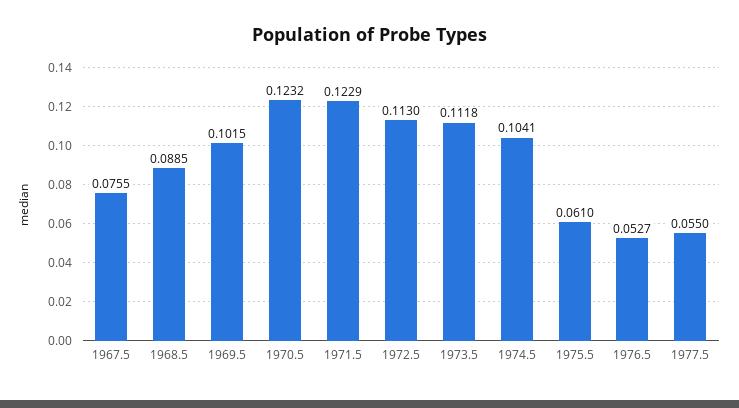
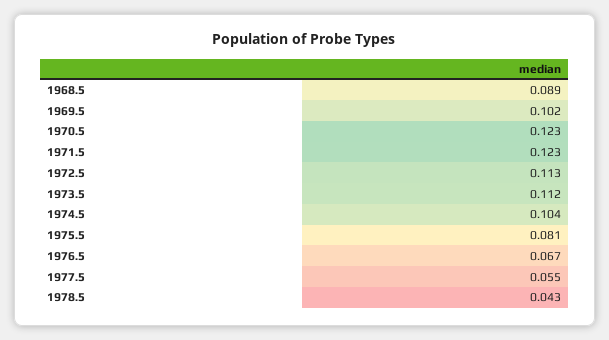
1967.5: 0.0755 -> none
1975.5: 0.061 -> 0.081
1976.5: 0.0527 -> 0.067
1978.5: none -> 0.043

